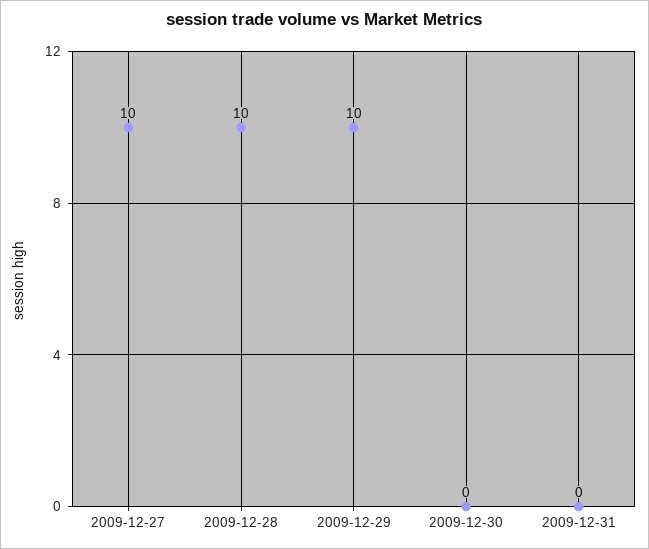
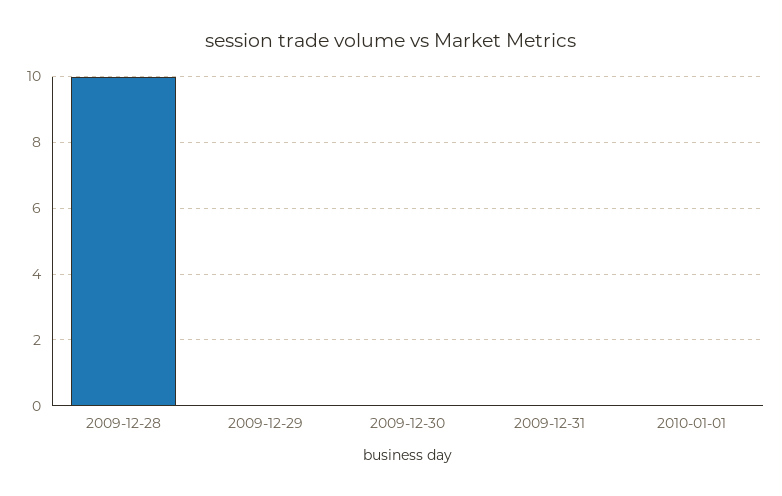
2009-12-27: 10 -> none
2009-12-29: 10 -> 0
2010-01-01: none -> 0

